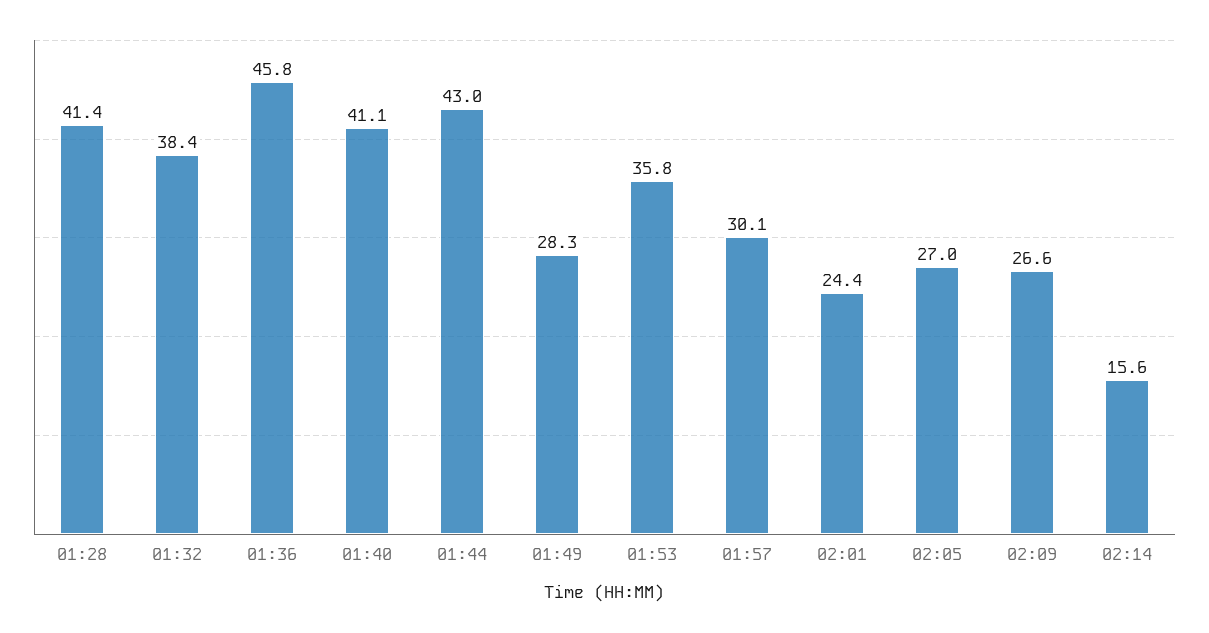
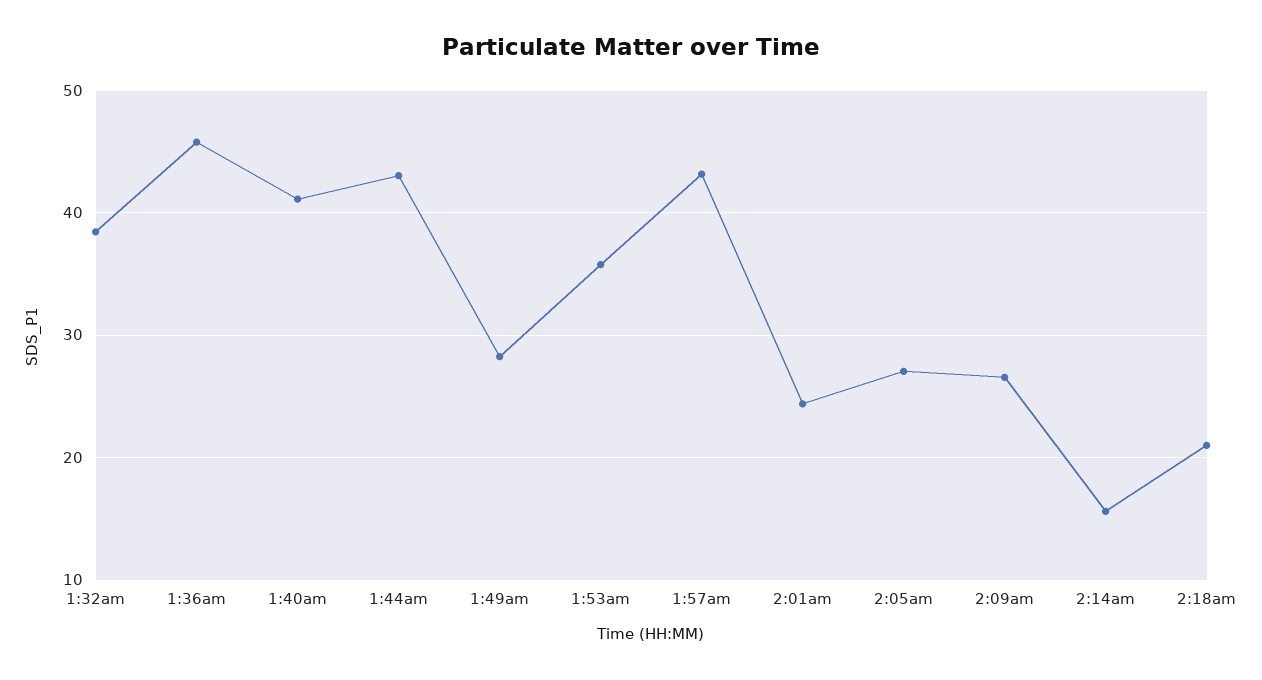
01:28: 41.4 -> none
01:57: 30.1 -> 43
2:18am: none -> 21

